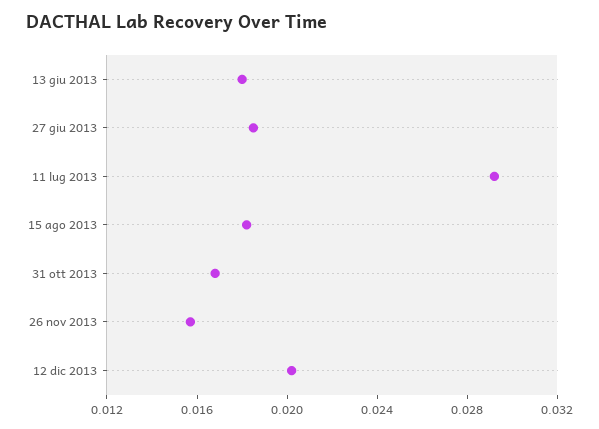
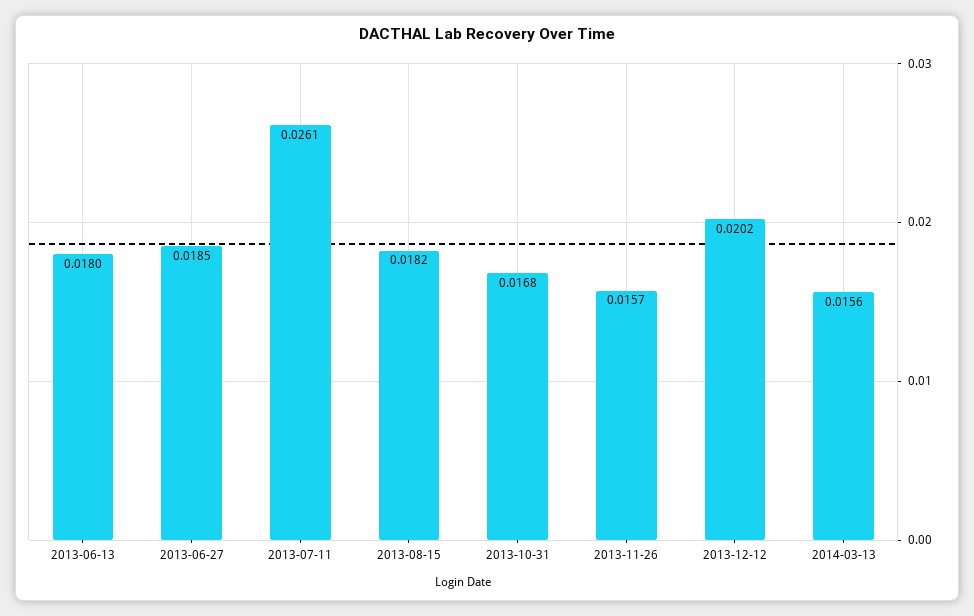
11 lug 2013: 0.029 -> 0.0261
2014-03-13: none -> 0.0156

